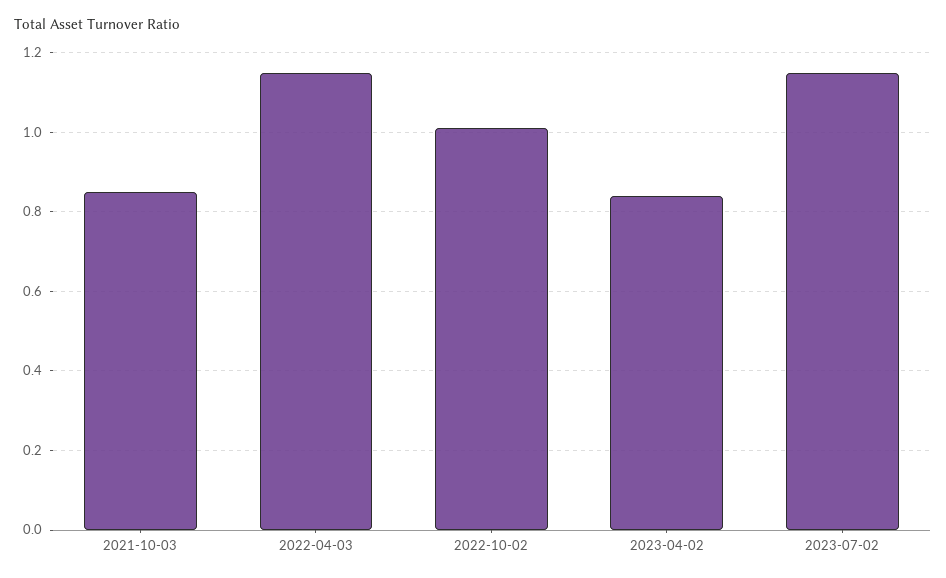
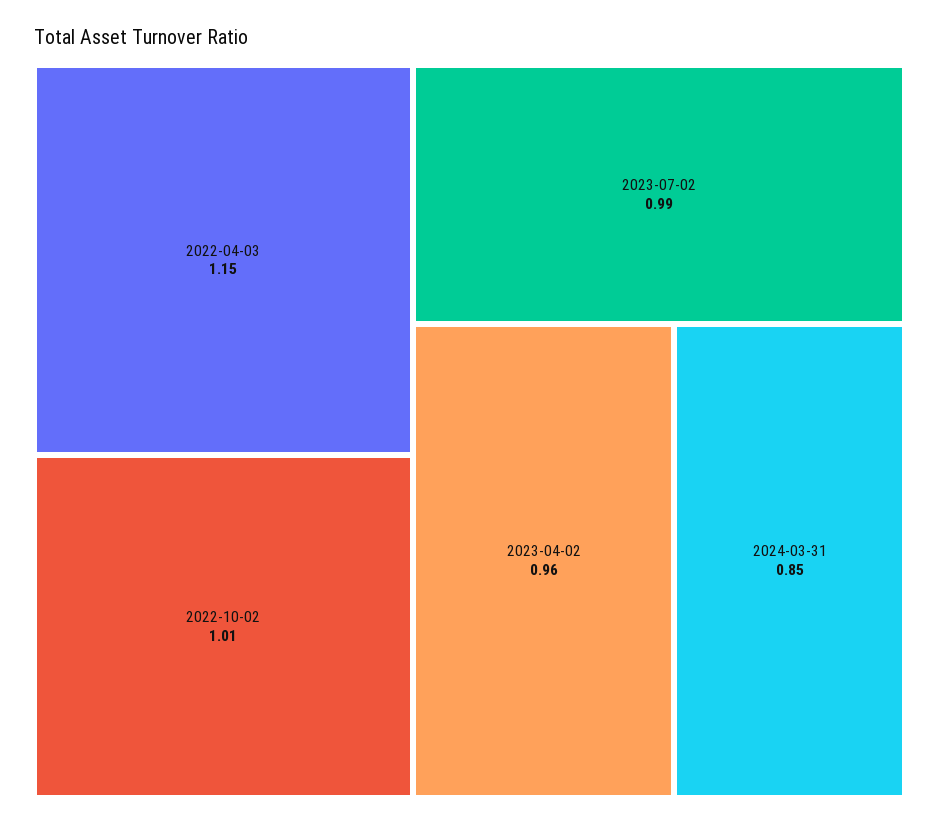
2021-10-03: 0.85 -> none
2023-04-02: 0.85 -> 0.96
2023-07-02: 1.15 -> 0.99
2024-03-31: none -> 0.85

